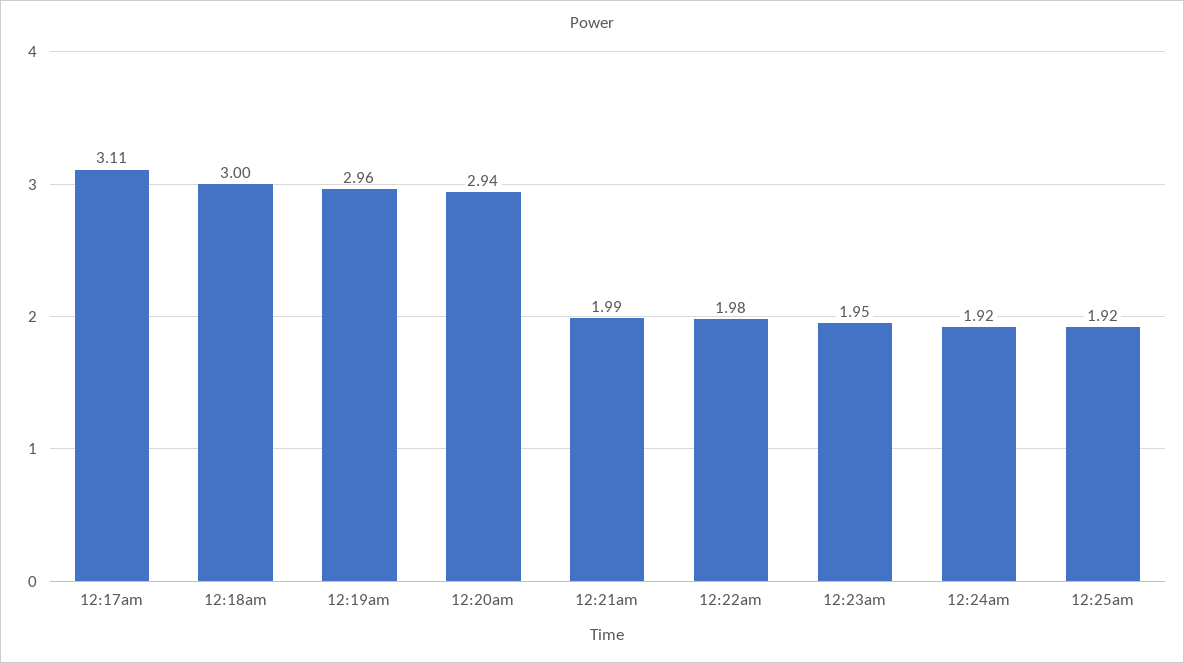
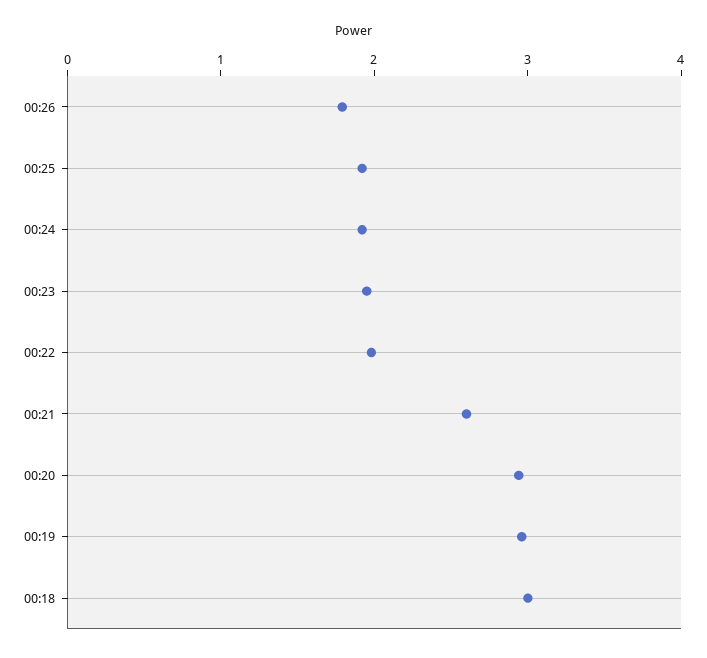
12:17am: 3.11 -> none
12:21am: 1.99 -> 2.6
00:26: none -> 1.8

